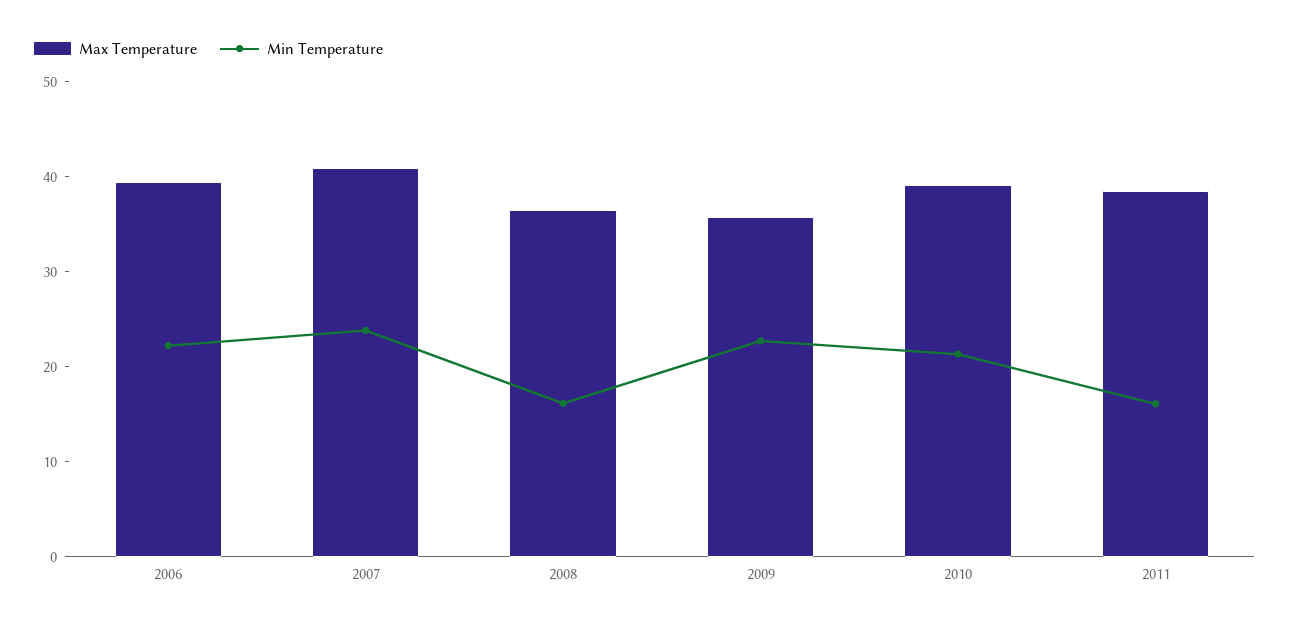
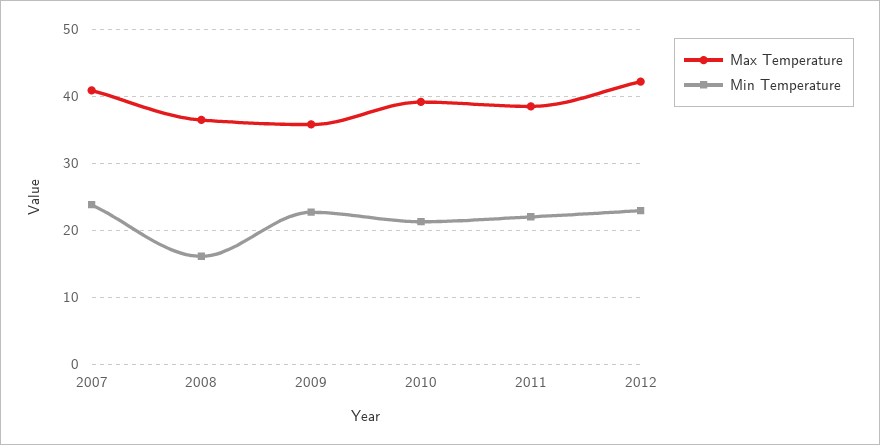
Max Temperature, 2006: 40 -> none
Min Temperature, 2006: 22 -> none
Min Temperature, 2011: 16 -> 22
Max Temperature, 2012: none -> 42
Min Temperature, 2012: none -> 23

